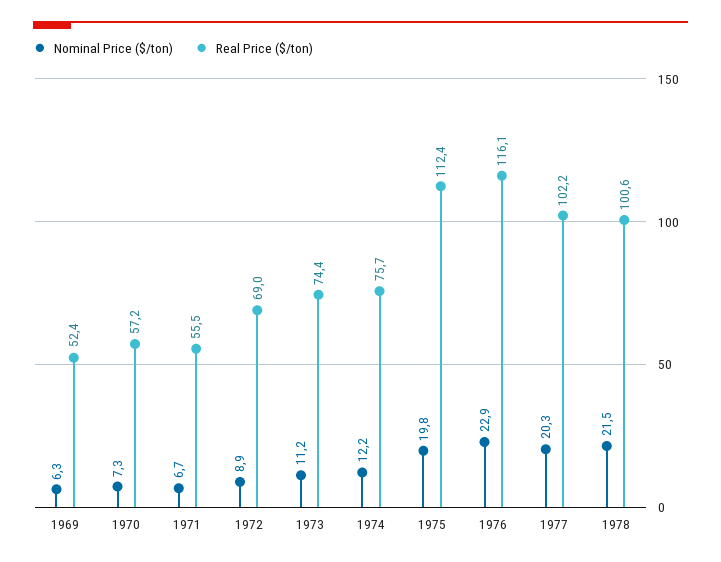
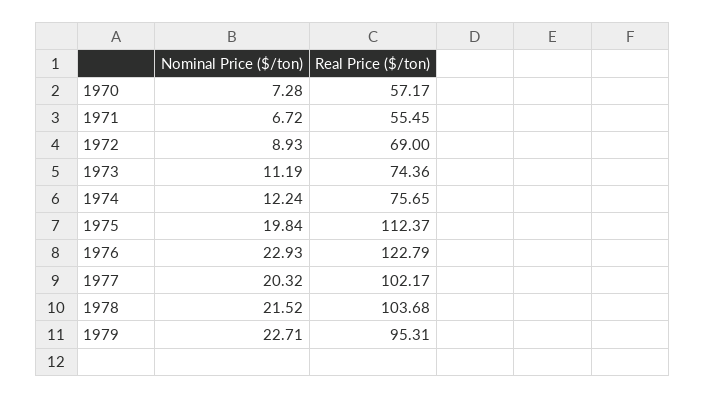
Nominal Price ($/ton), 1969: 6.3 -> none
Real Price ($/ton), 1969: 52.4 -> none
Real Price ($/ton), 1976: 116.1 -> 122.79
Real Price ($/ton), 1978: 100.6 -> 103.68
Nominal Price ($/ton), 1979: none -> 22.71
Real Price ($/ton), 1979: none -> 95.31

